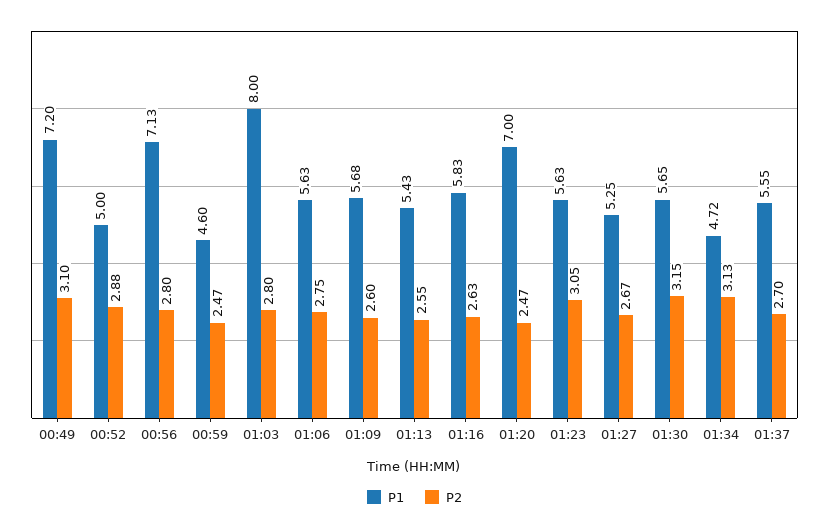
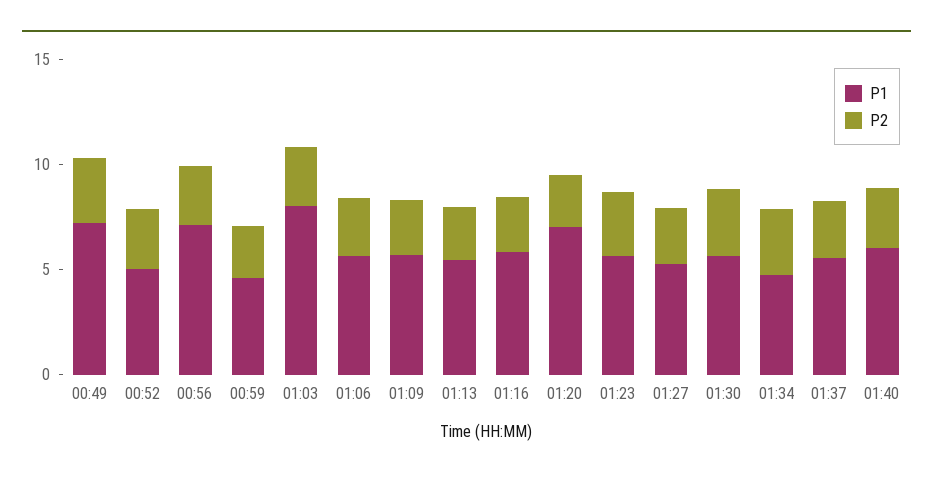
P1, 01:40: none -> 6
P2, 01:40: none -> 3

